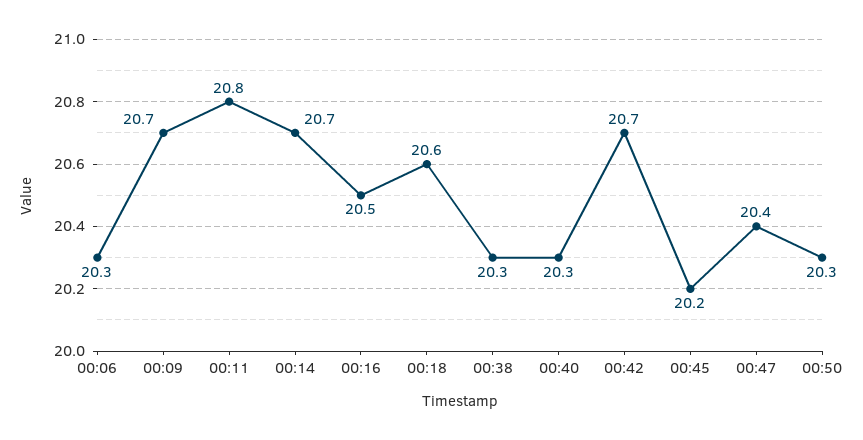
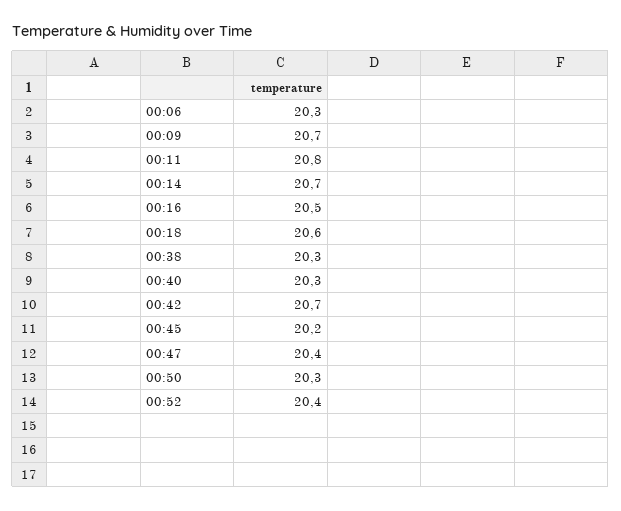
00:52: none -> 20.4

